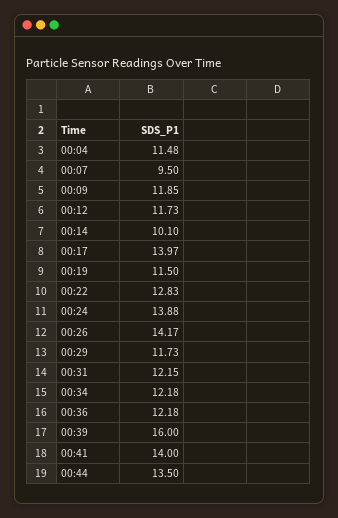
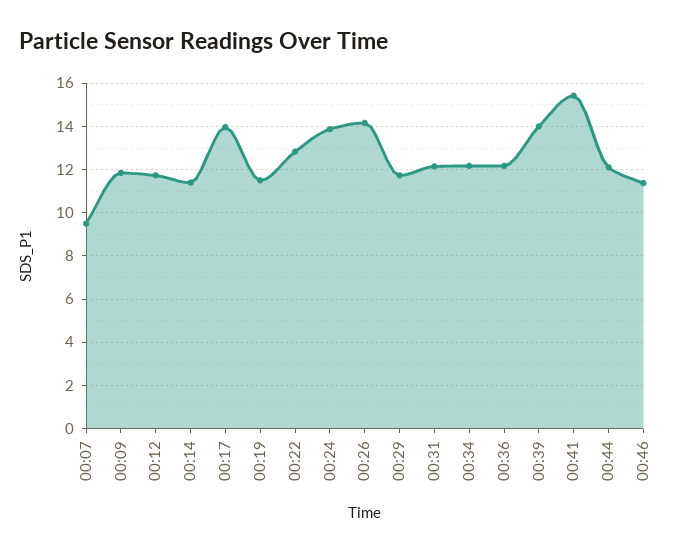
00:04: 11.48 -> none
00:14: 10.1 -> 11.5
00:39: 16 -> 14
00:41: 14 -> 15.5
00:44: 13.5 -> 12
00:46: none -> 11.5

